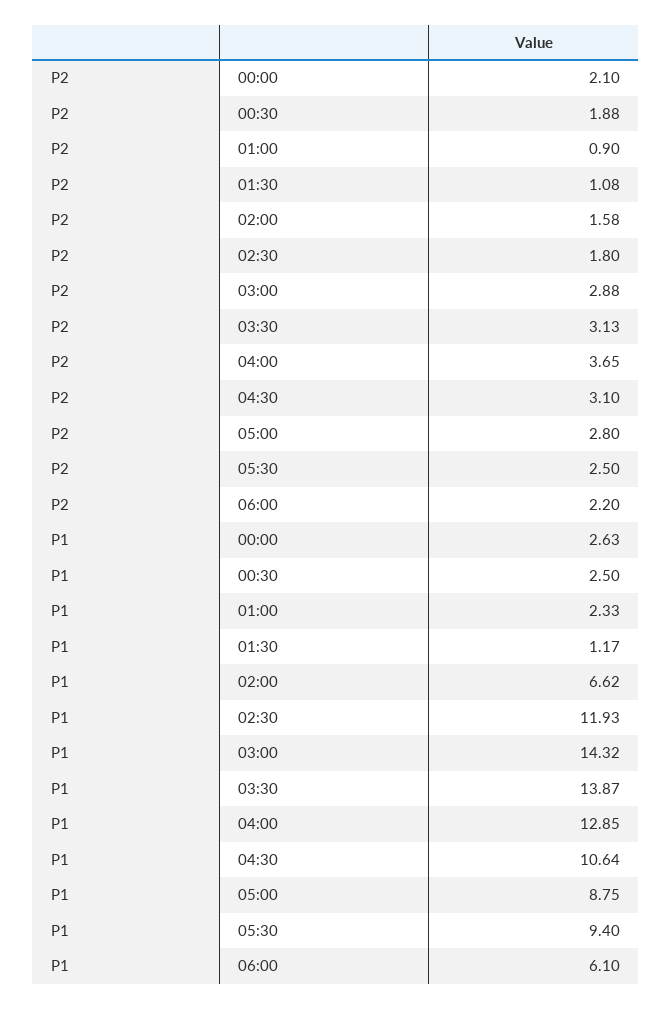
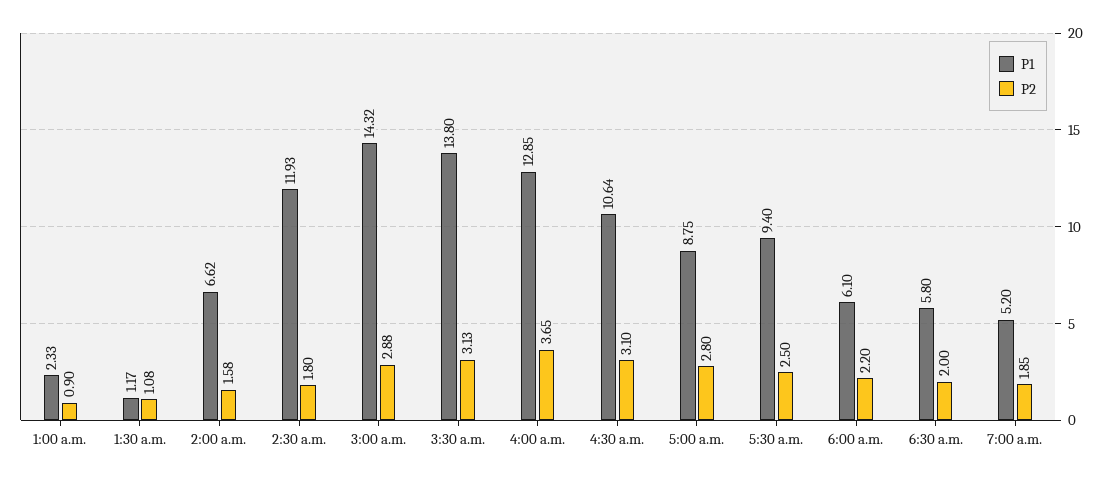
P2, 00:00: 2.1 -> none
P2, 00:30: 1.88 -> none
P1, 00:00: 2.63 -> none
P1, 00:30: 2.5 -> none
P1, 03:30: 13.87 -> 13.8
P1, 6:30 a.m.: none -> 5.8
P2, 6:30 a.m.: none -> 2
P1, 7:00 a.m.: none -> 5.2
P2, 7:00 a.m.: none -> 1.85

